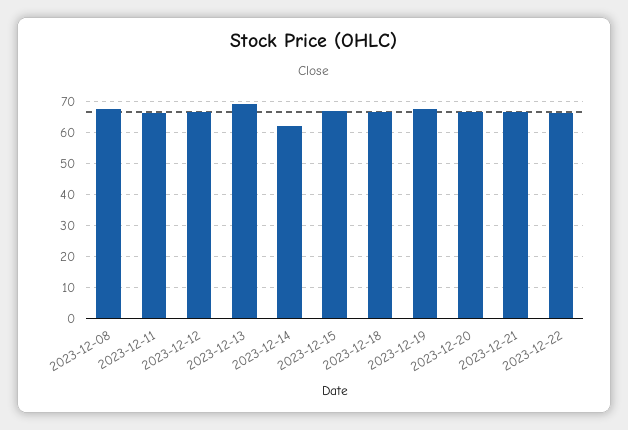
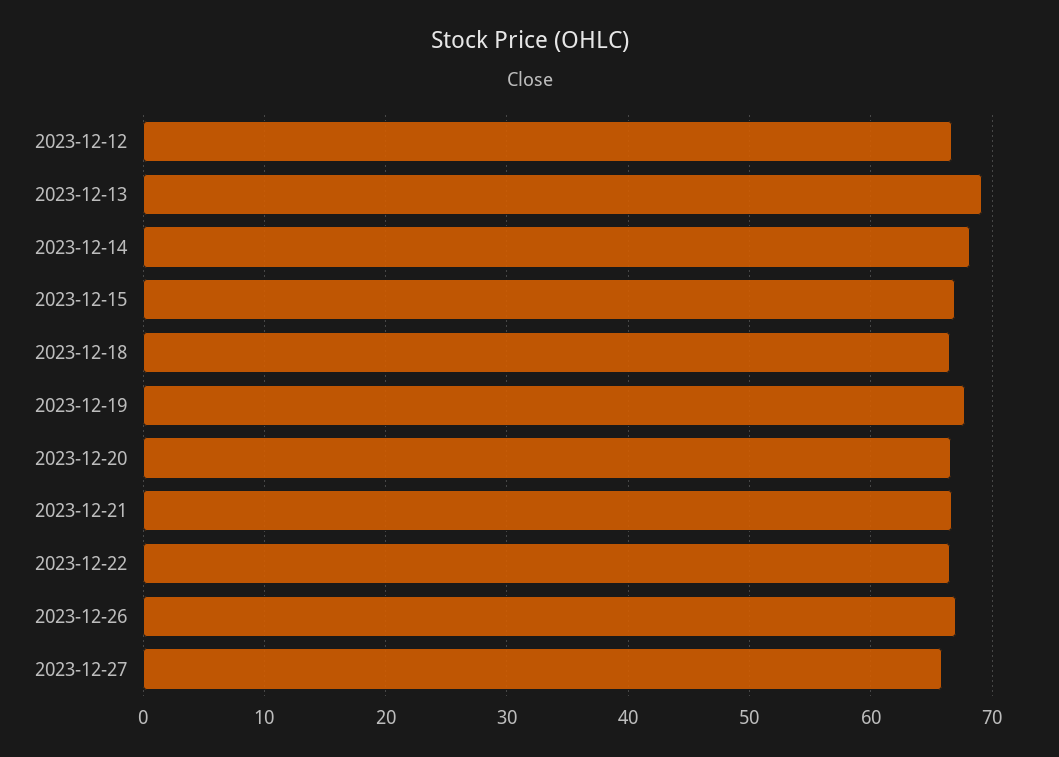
2023-12-08: 68 -> none
2023-12-11: 66 -> none
2023-12-14: 62 -> 68
2023-12-26: none -> 67
2023-12-27: none -> 66

